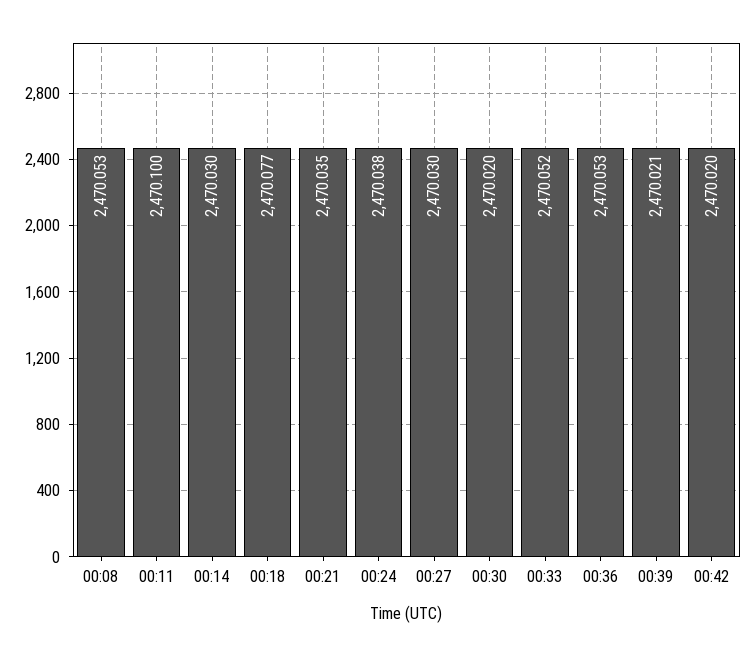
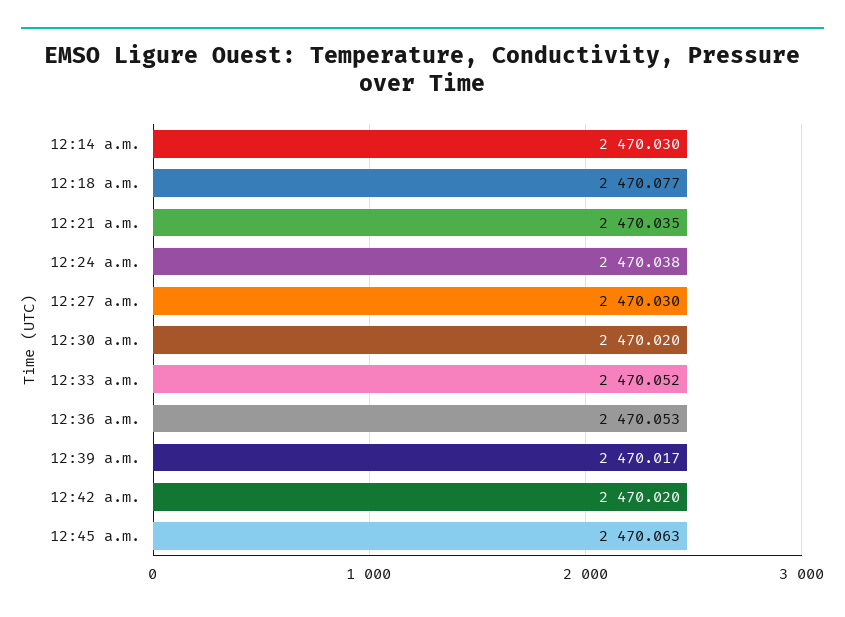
00:08: 2470.053 -> none
00:11: 2470.1 -> none
00:39: 2470.021 -> 2470.017
12:45 a.m.: none -> 2470.063

